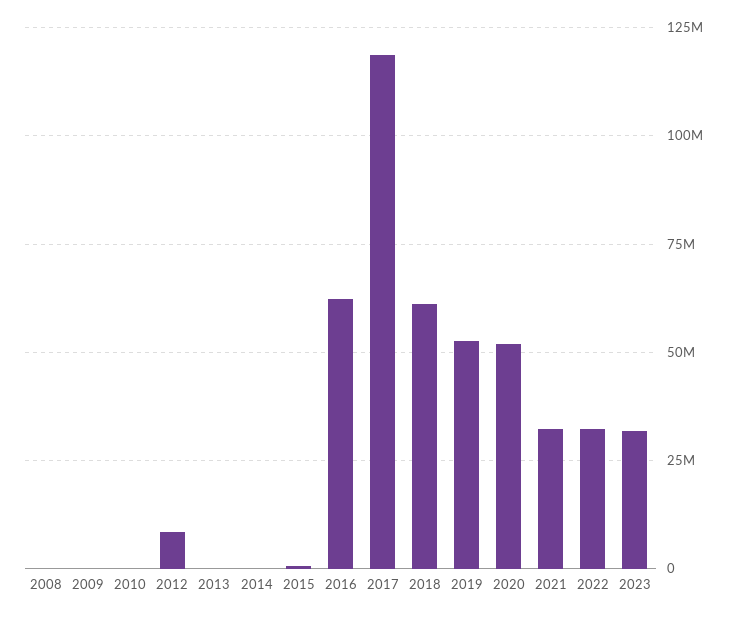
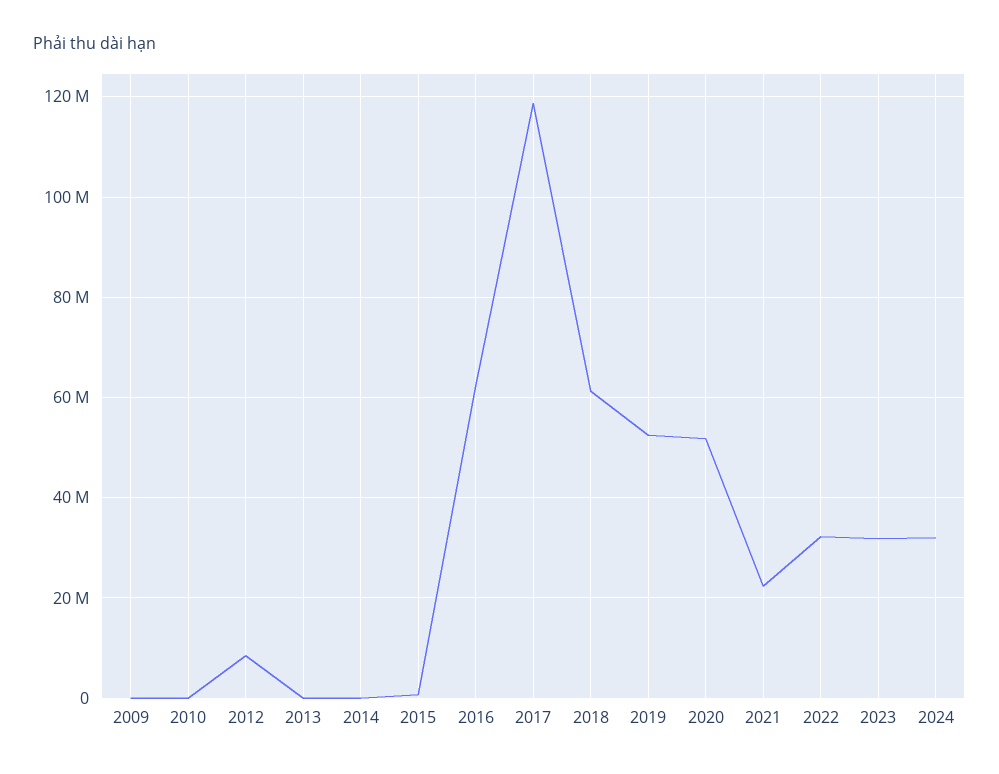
2008: 0 -> none
2021: 32500000 -> 22000000
2024: none -> 32000000

